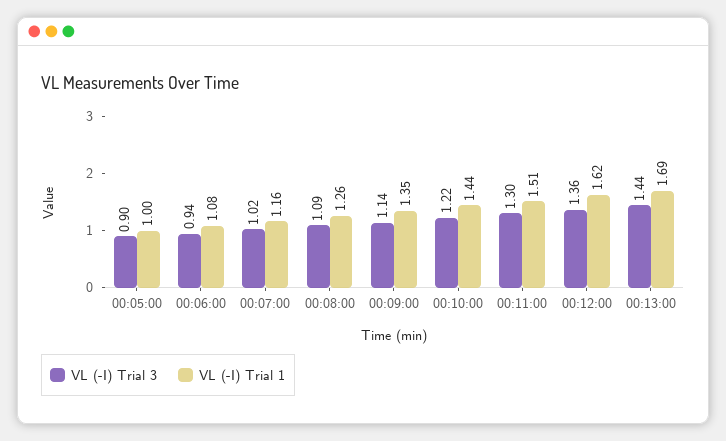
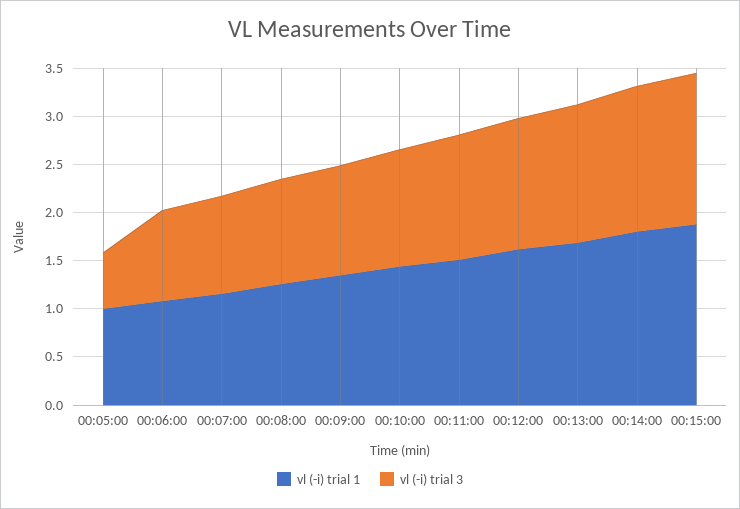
VL (-I) Trial 3, 00:05:00: 0.9 -> 0.6
VL (-I) Trial 1, 00:14:00: none -> 1.8
VL (-I) Trial 3, 00:14:00: none -> 1.5
VL (-I) Trial 1, 00:15:00: none -> 1.9
VL (-I) Trial 3, 00:15:00: none -> 1.6

